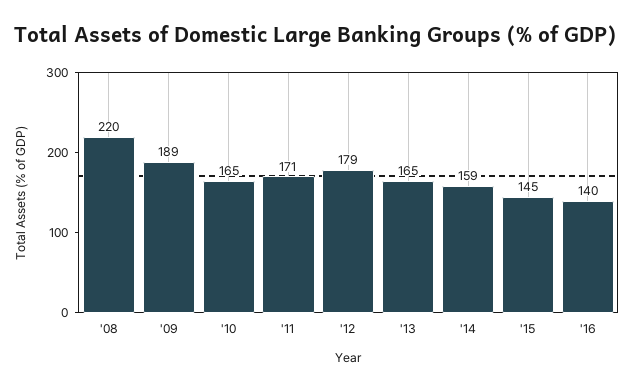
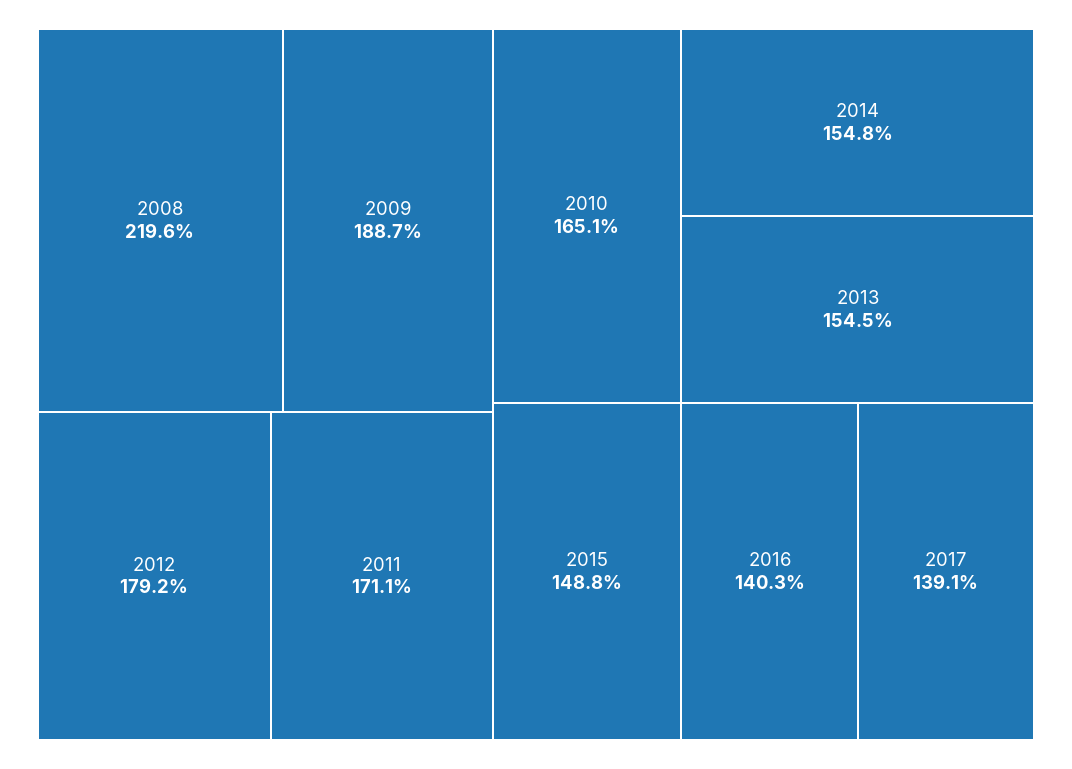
'13: 165 -> 154.5
'14: 159 -> 154.8
'15: 145 -> 148.8
2017: none -> 139.1

